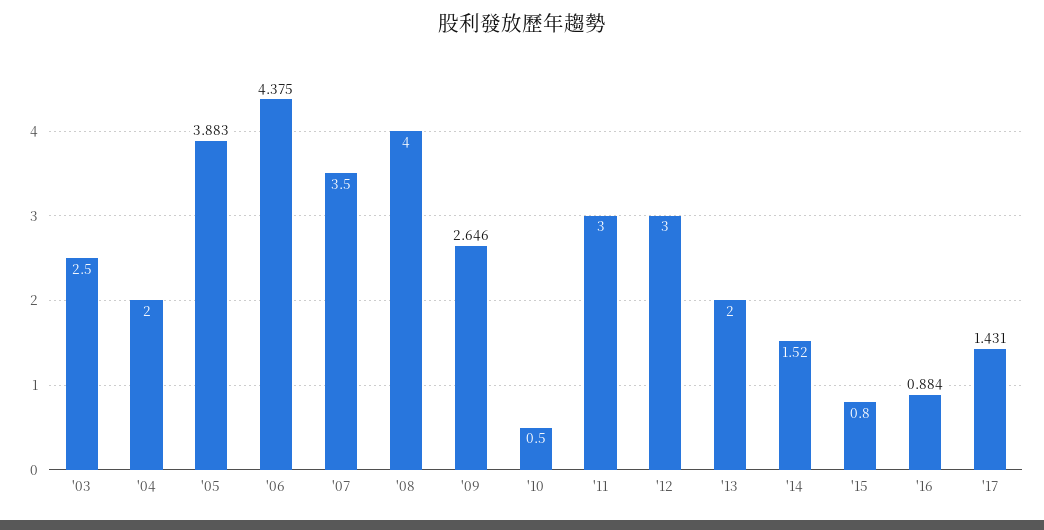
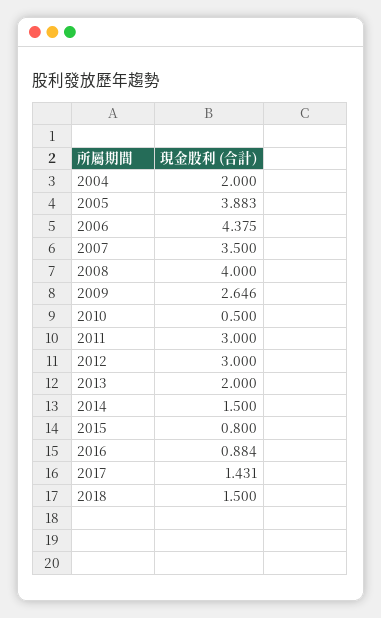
'03: 2.5 -> none
'14: 1.52 -> 1.5
2018: none -> 1.5

